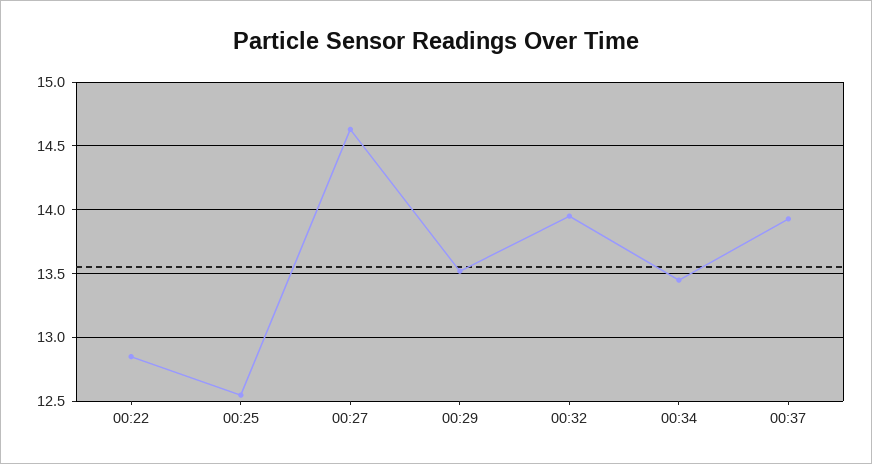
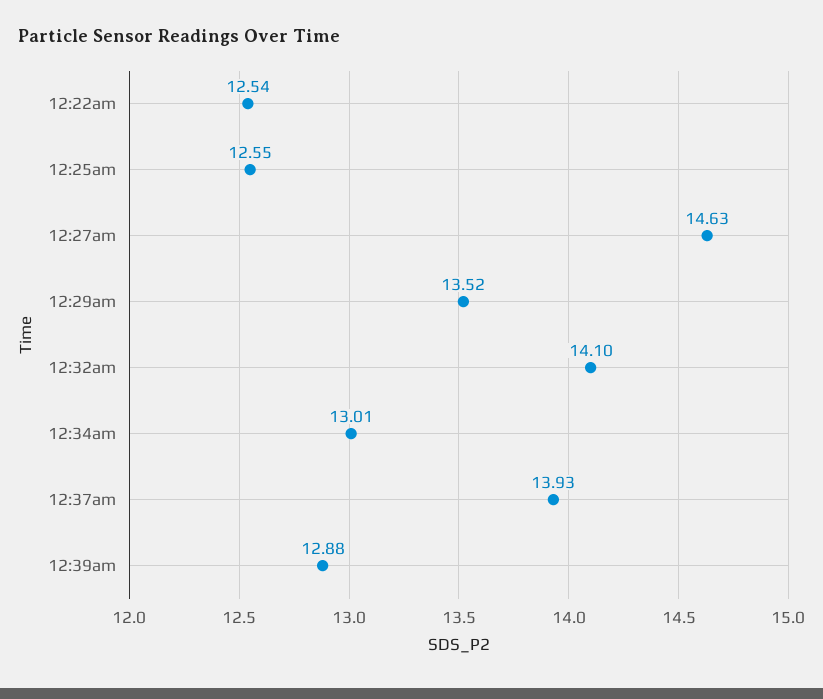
00:22: 12.85 -> 12.54
00:32: 13.95 -> 14.1
00:34: 13.45 -> 13.01
12:39am: none -> 12.88

